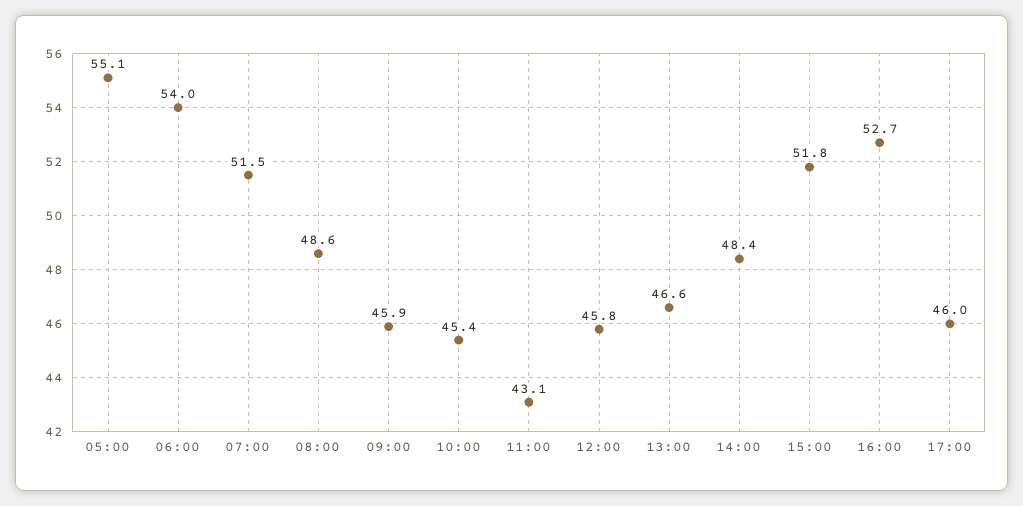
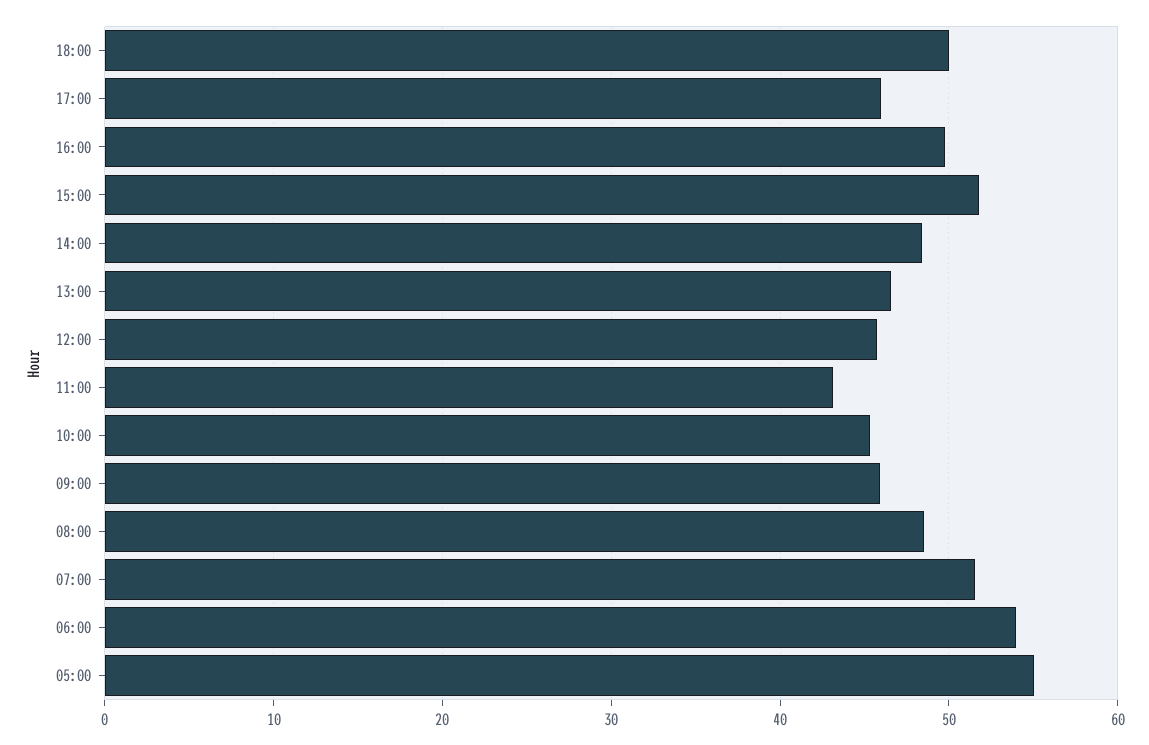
16:00: 52.7 -> 50
18:00: none -> 50

